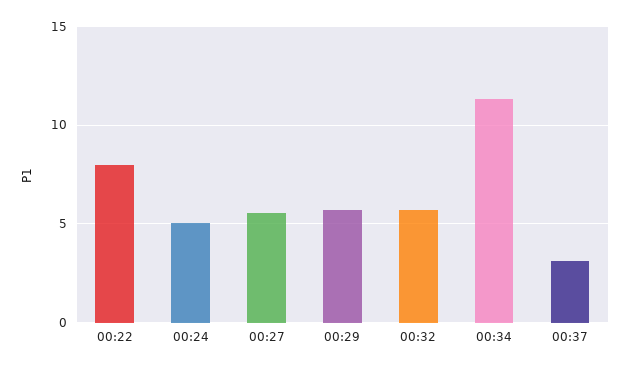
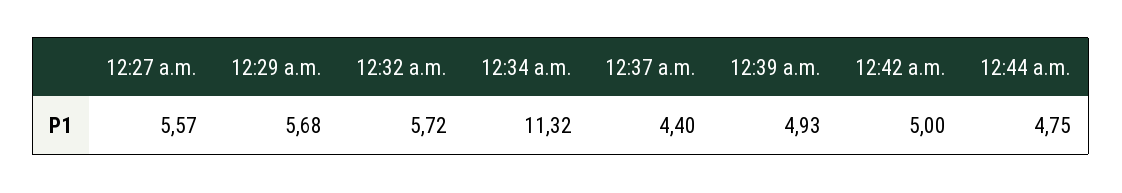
00:22: 8 -> none
00:24: 5 -> none
00:37: 3 -> 4.4
12:39 a.m.: none -> 4.93
12:42 a.m.: none -> 5
12:44 a.m.: none -> 4.75

